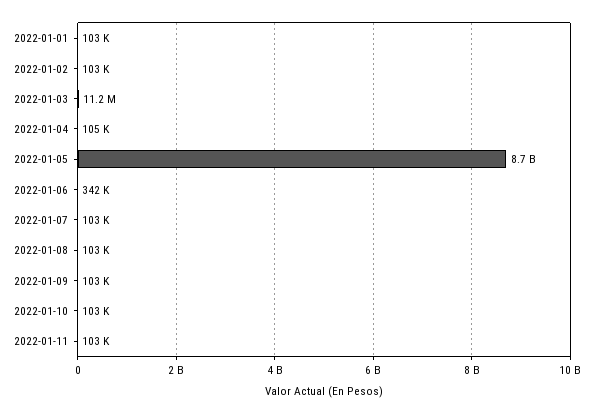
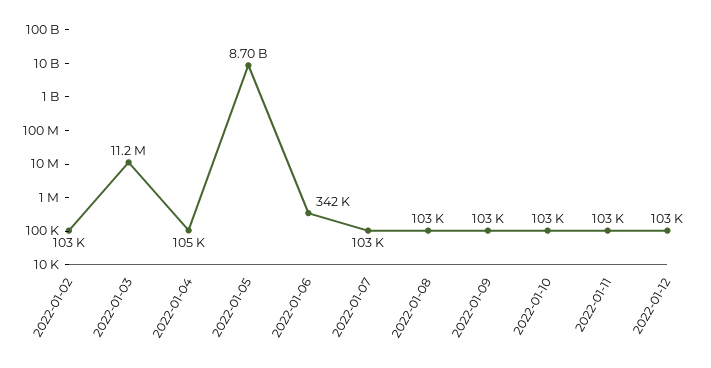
2022-01-01: 103000 -> none
2022-01-12: none -> 103000

